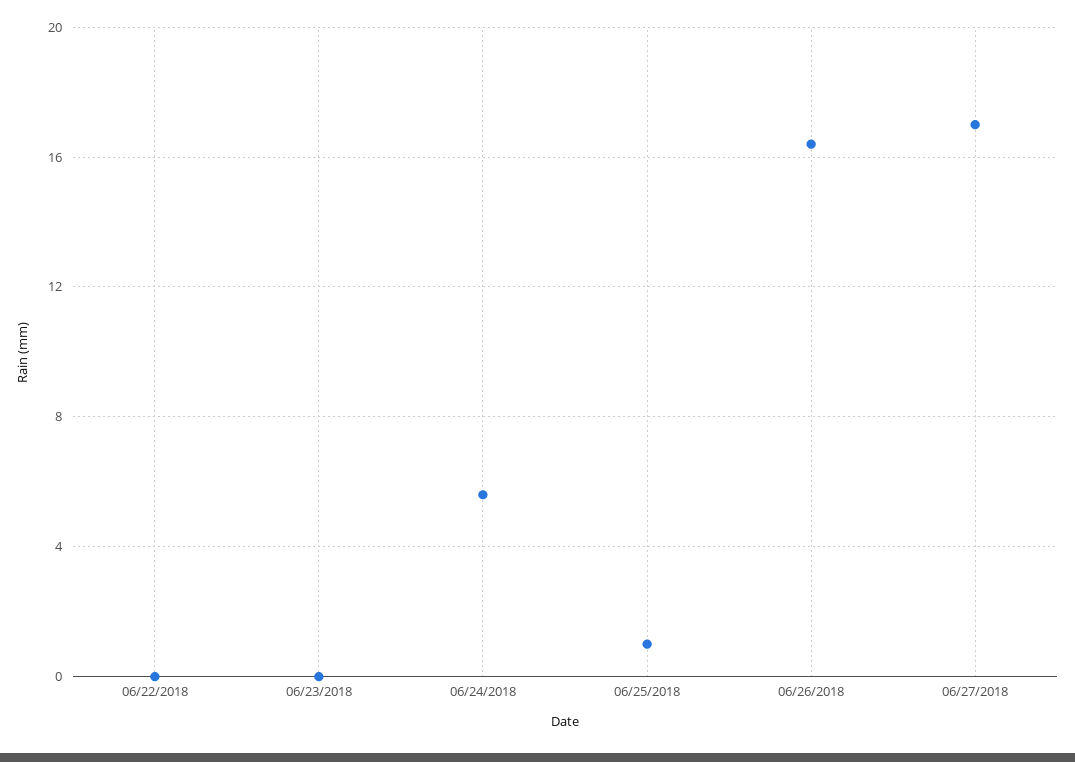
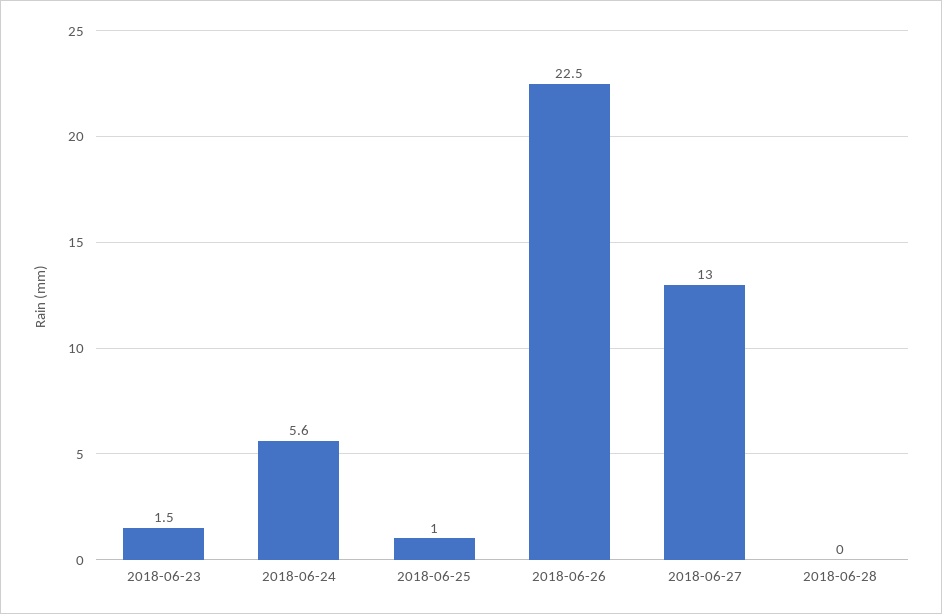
06/22/2018: 0 -> none
06/23/2018: 0 -> 1.5
06/26/2018: 16.5 -> 22.5
06/27/2018: 17 -> 13
2018-06-28: none -> 0

